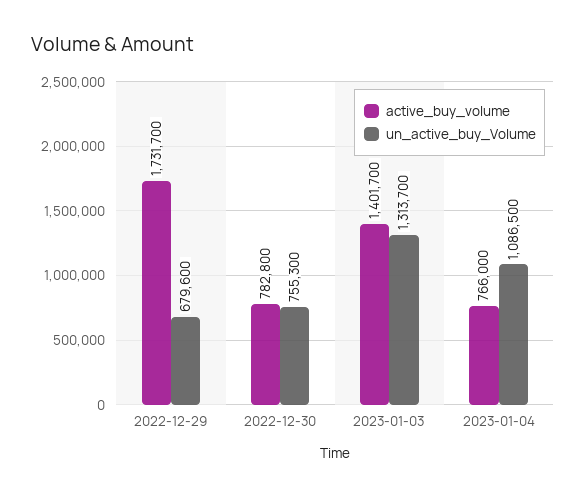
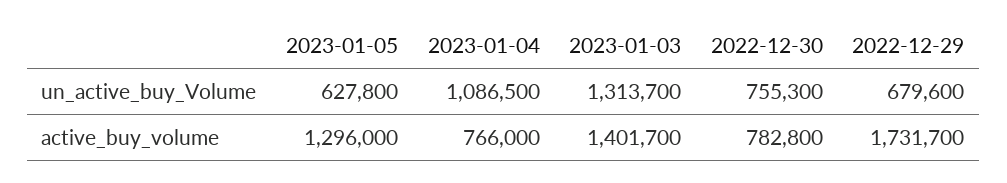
un_active_buy_Volume, 2023-01-05: none -> 627800
active_buy_volume, 2023-01-05: none -> 1296000

